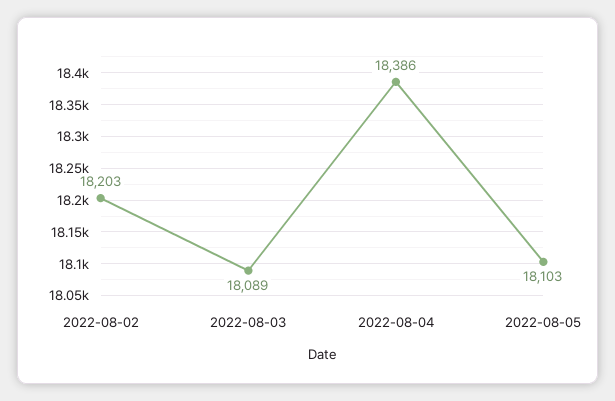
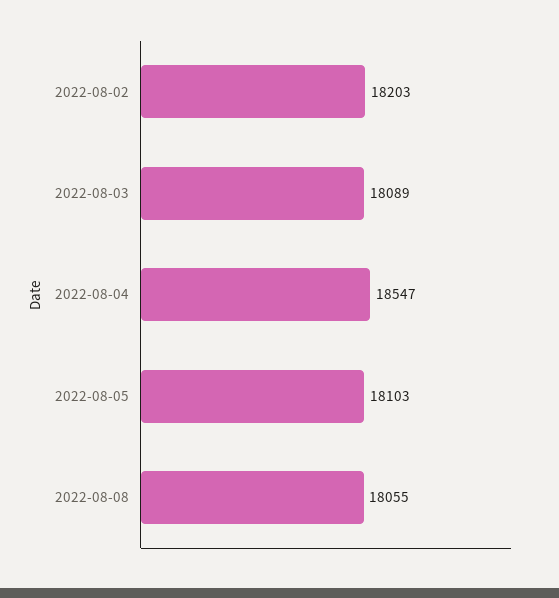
2022-08-04: 18386 -> 18547
2022-08-08: none -> 18055

